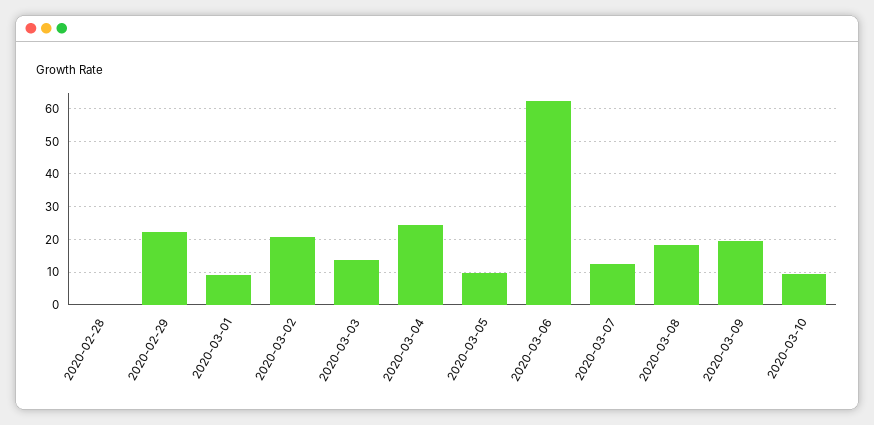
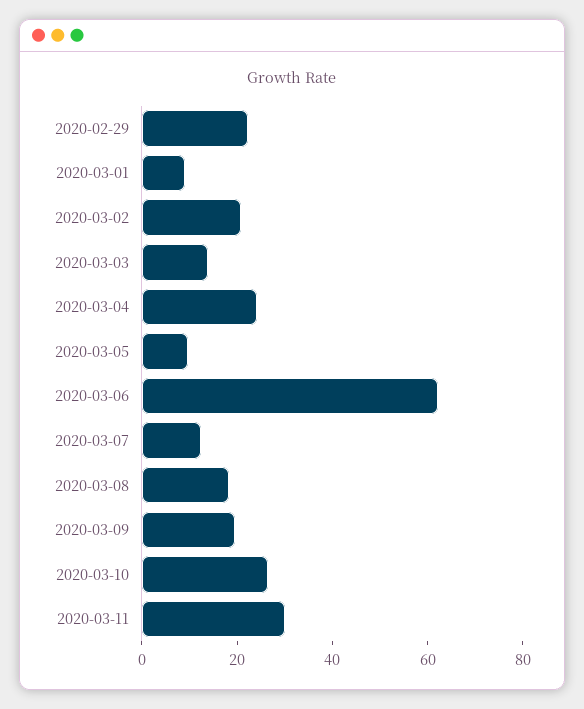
2020-02-28: 0 -> none
2020-03-10: 10 -> 25
2020-03-11: none -> 30

